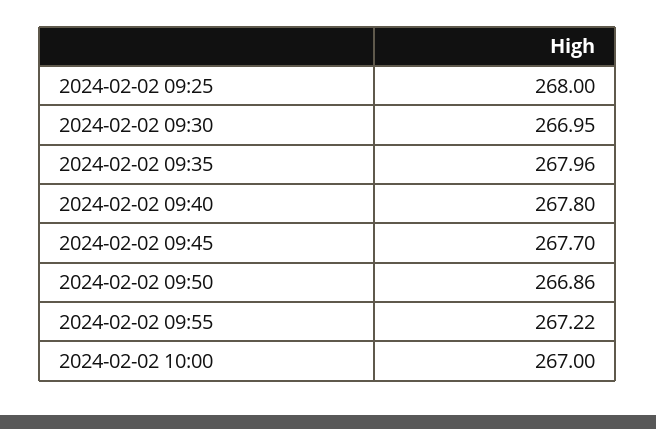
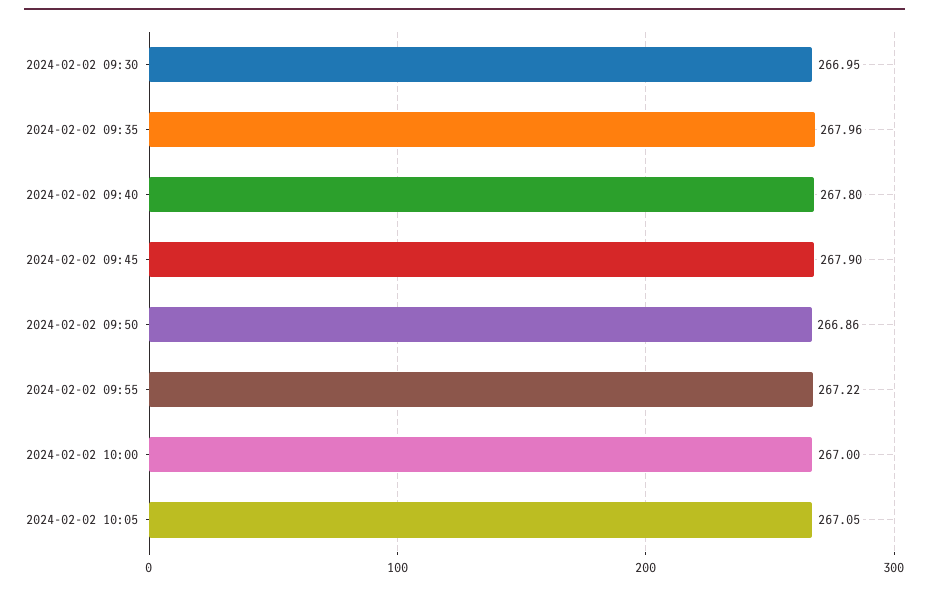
2024-02-02 09:25: 268 -> none
2024-02-02 09:45: 267.7 -> 267.9
2024-02-02 10:05: none -> 267.05

